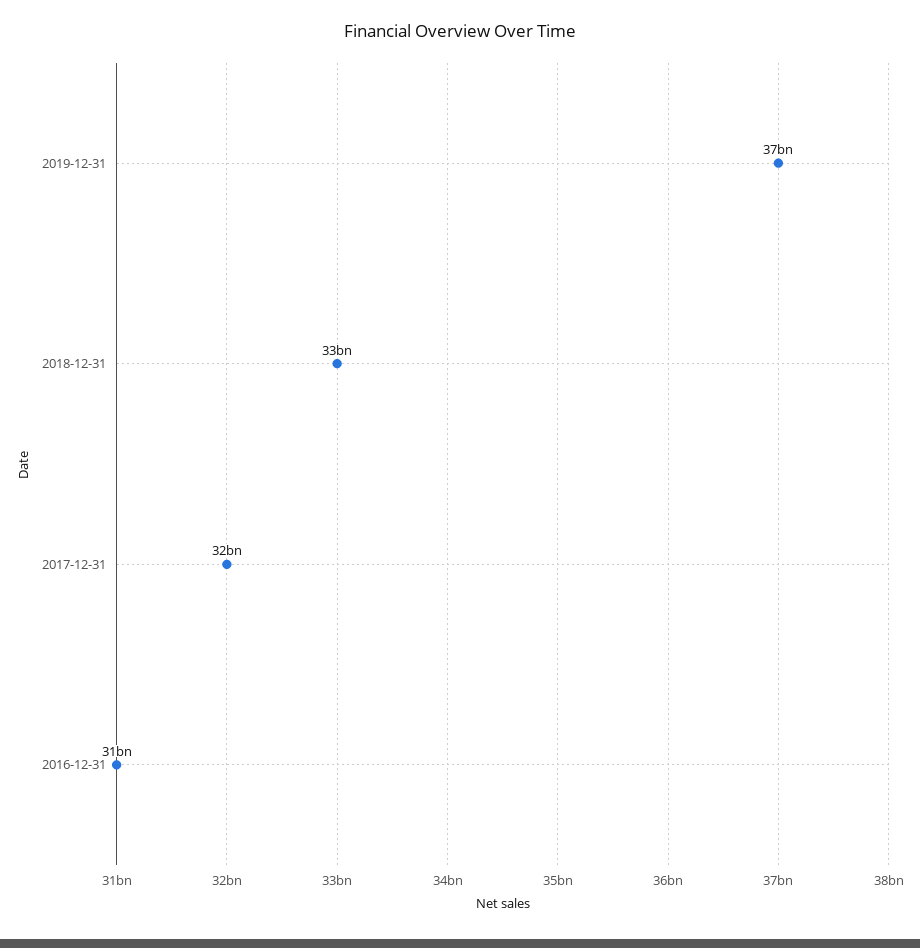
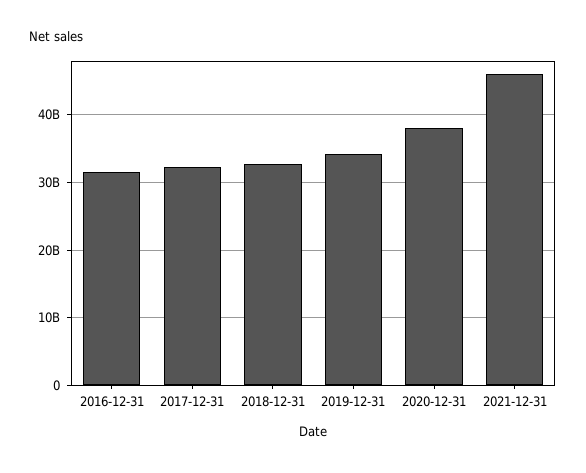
2019-12-31: 37000000000 -> 34000000000
2020-12-31: none -> 38000000000
2021-12-31: none -> 46000000000

